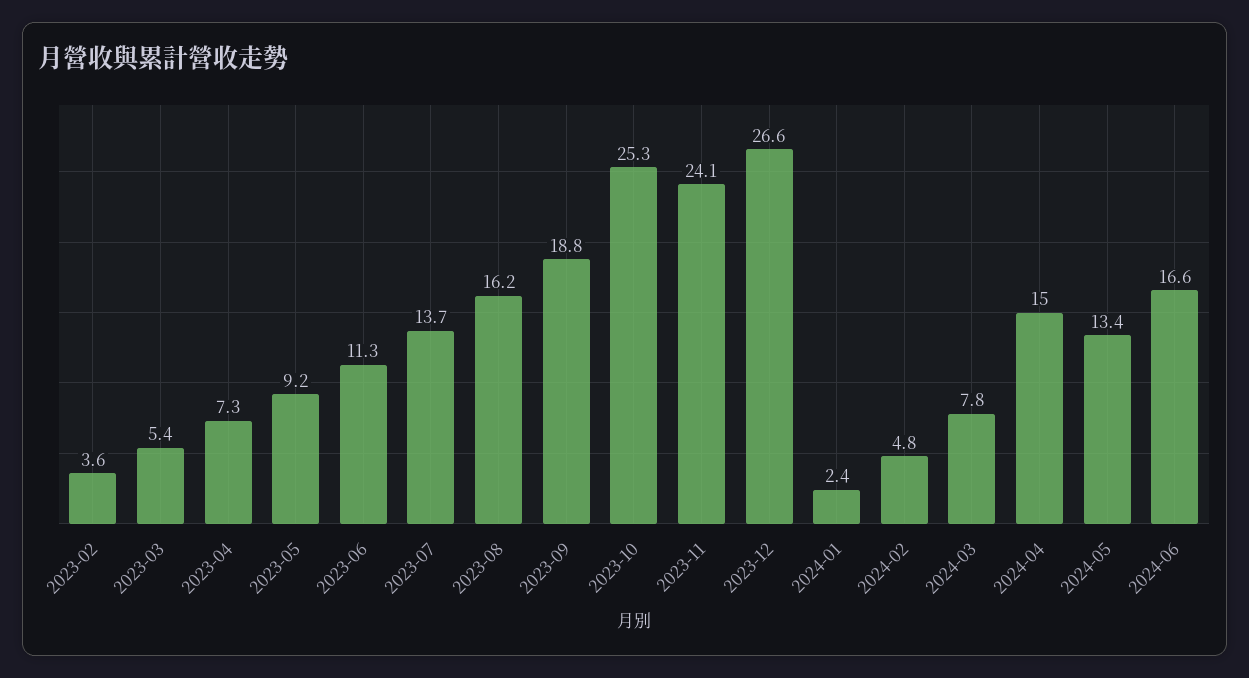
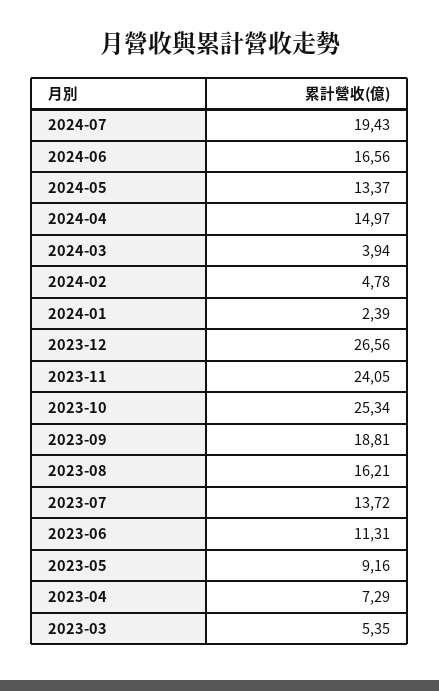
2023-02: 3.6 -> none
2024-03: 7.8 -> 3.94
2024-07: none -> 19.43

